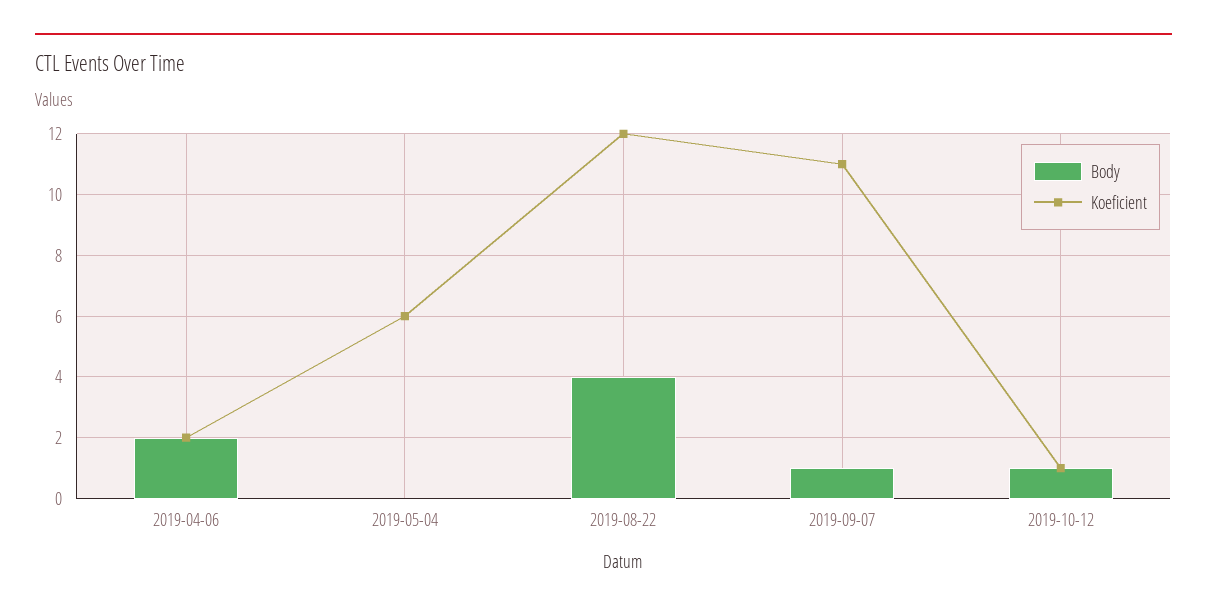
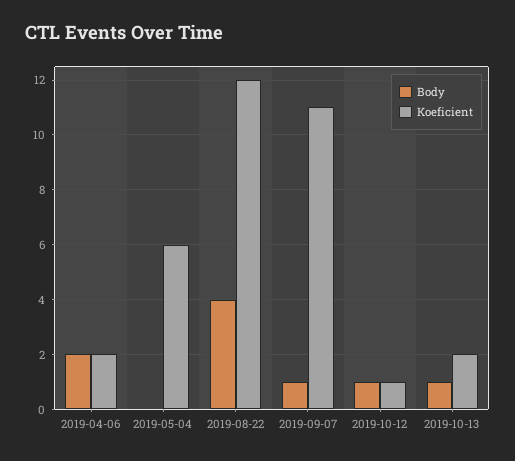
Body, 2019-10-13: none -> 1
Koeficient, 2019-10-13: none -> 2

